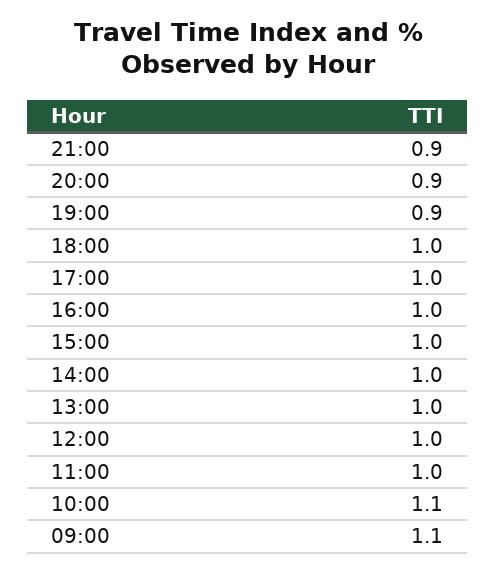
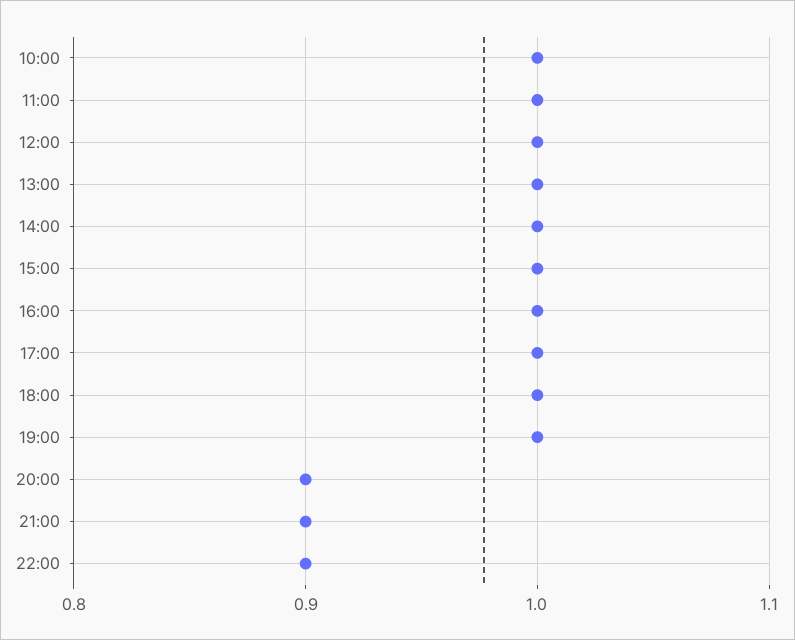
19:00: 0.9 -> 1
10:00: 1.1 -> 1
09:00: 1.1 -> none
22:00: none -> 0.9

